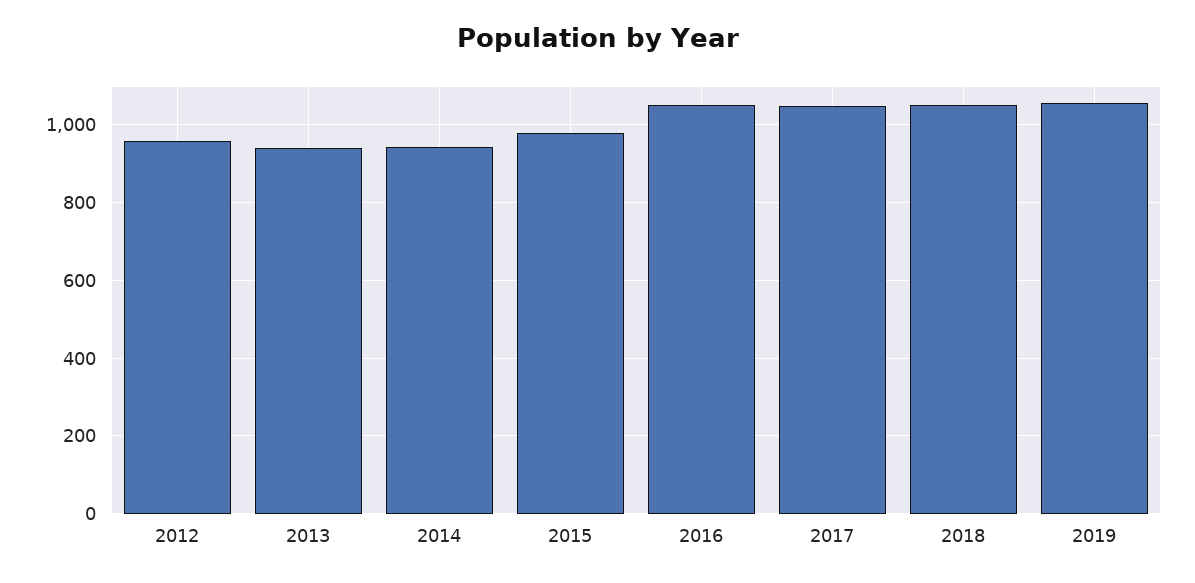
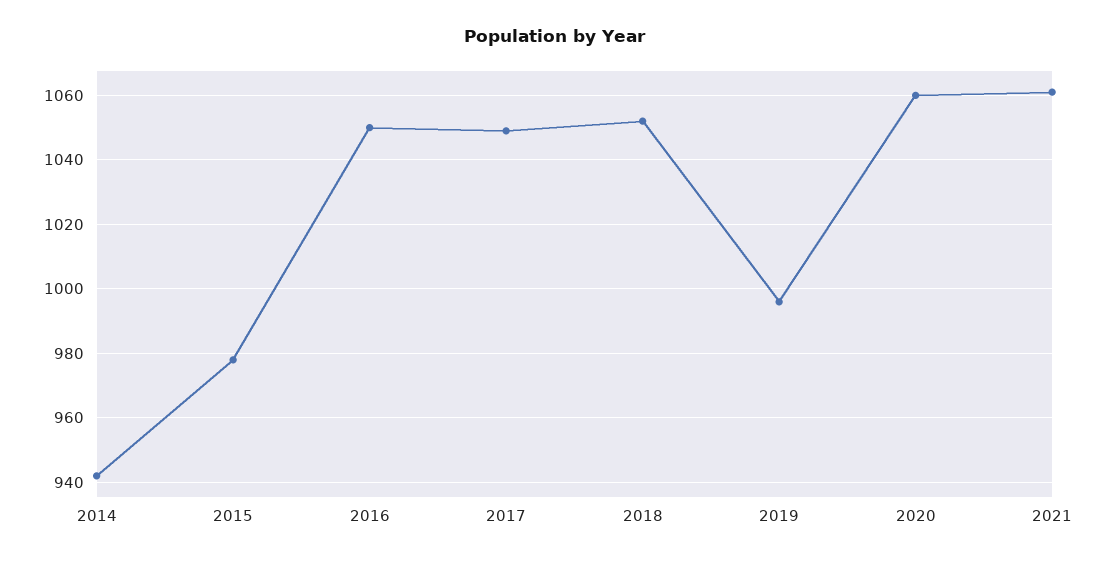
2012: 960 -> none
2013: 940 -> none
2019: 1060 -> 995
2020: none -> 1060
2021: none -> 1060

